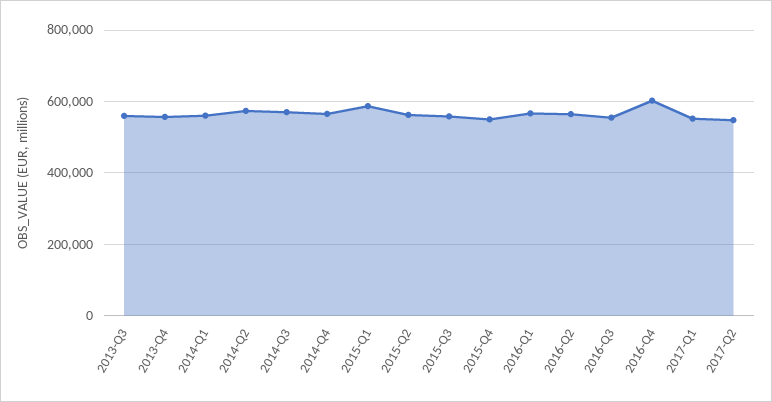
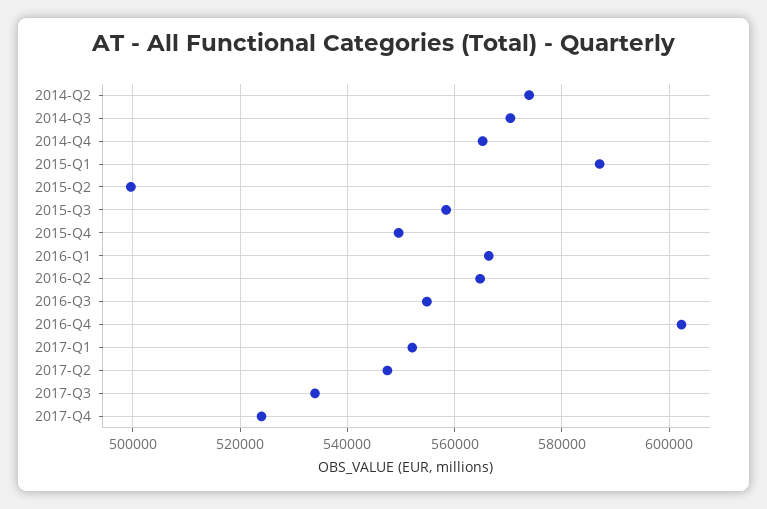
2013-Q3: 560000 -> none
2013-Q4: 560000 -> none
2014-Q1: 560000 -> none
2015-Q2: 560000 -> 500000
2017-Q3: none -> 534000
2017-Q4: none -> 524000

